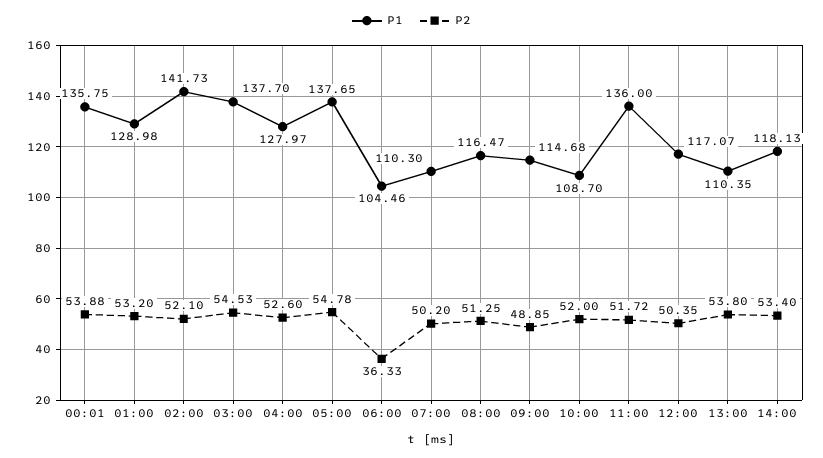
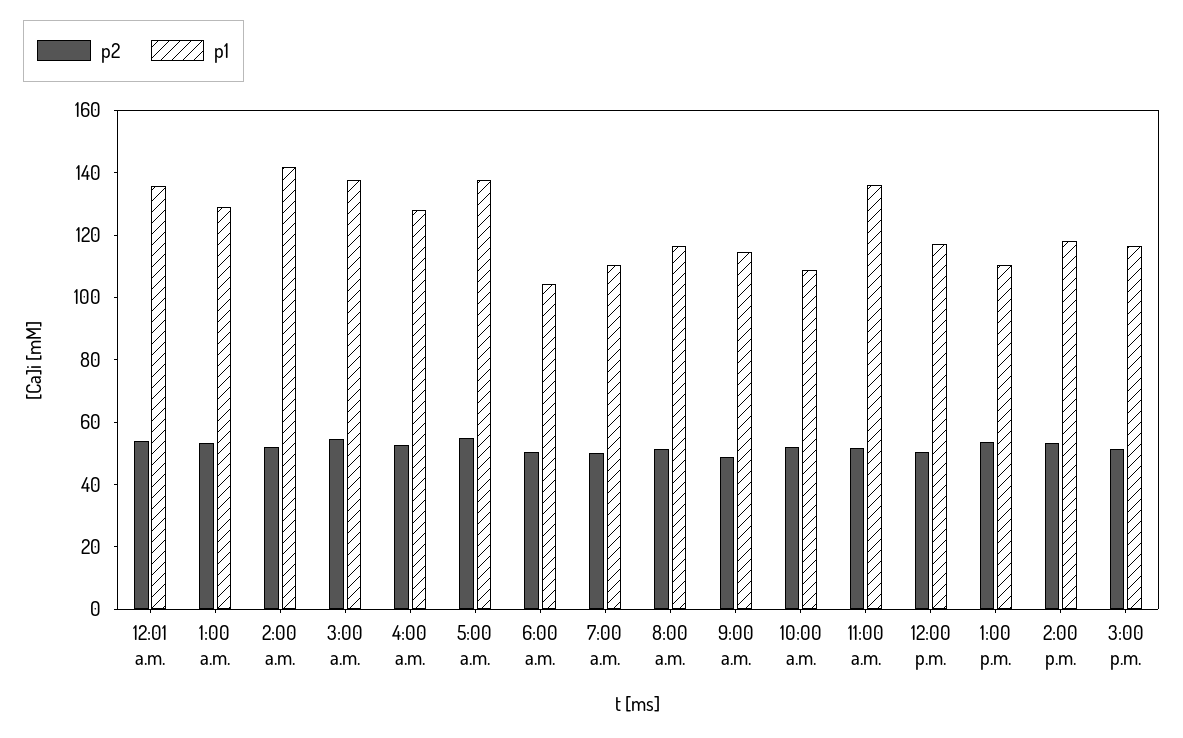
P2, 06:00: 36.33 -> 50
P2, 3:00 p.m.: none -> 50
P1, 3:00 p.m.: none -> 115

